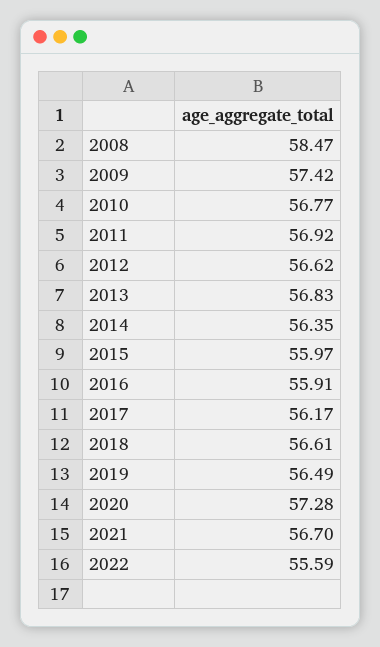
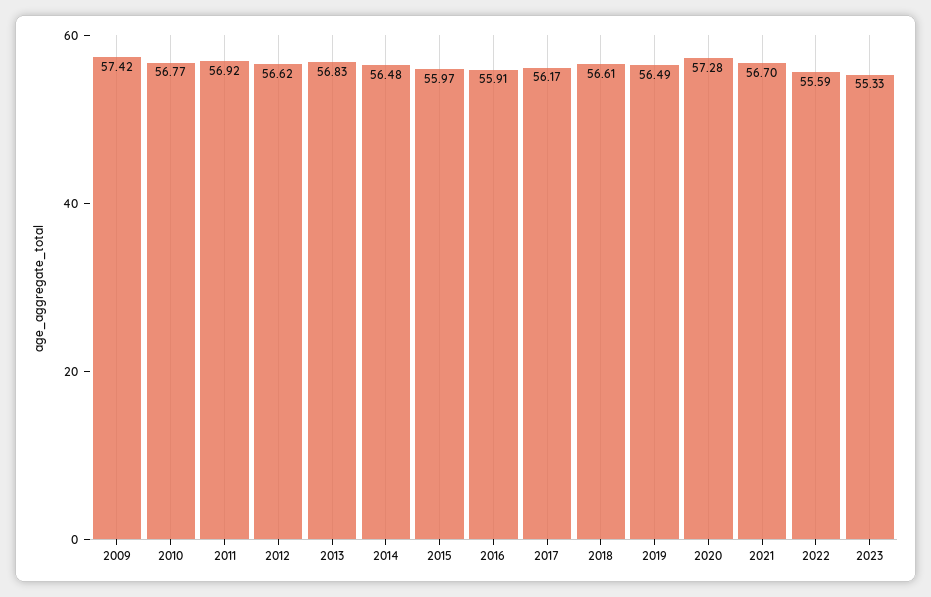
2008: 58.47 -> none
2014: 56.35 -> 56.48
2023: none -> 55.33

